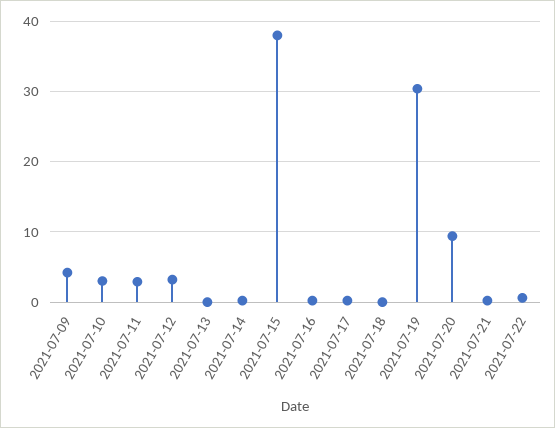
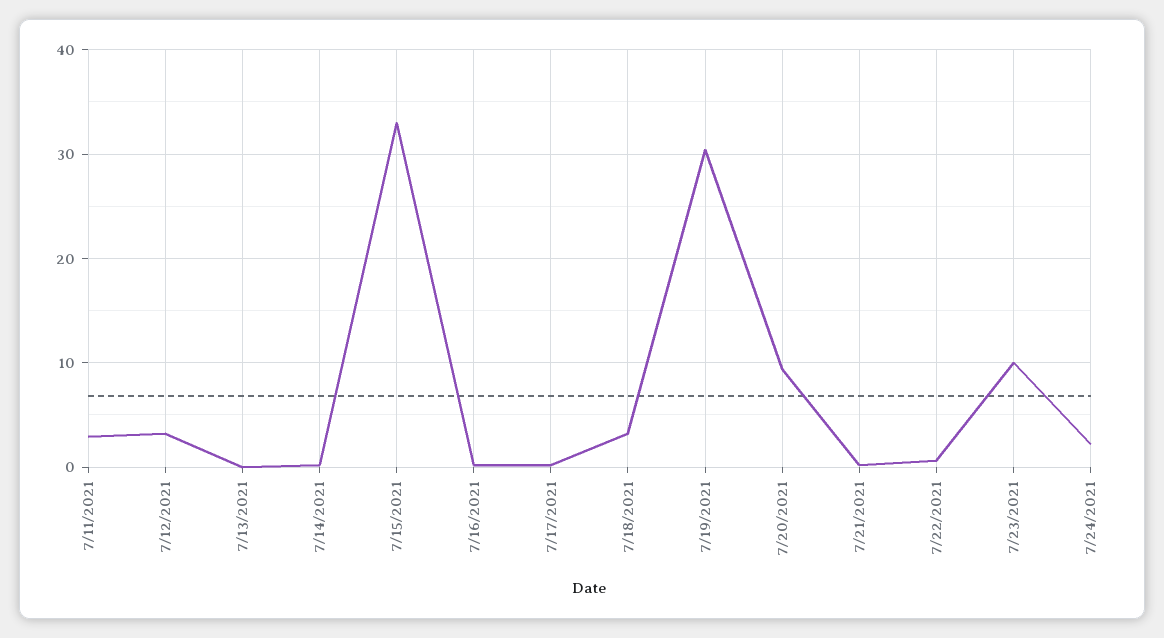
2021-07-09: 4 -> none
2021-07-10: 3 -> none
2021-07-15: 38 -> 33
2021-07-18: 0 -> 3
7/23/2021: none -> 10
7/24/2021: none -> 2

